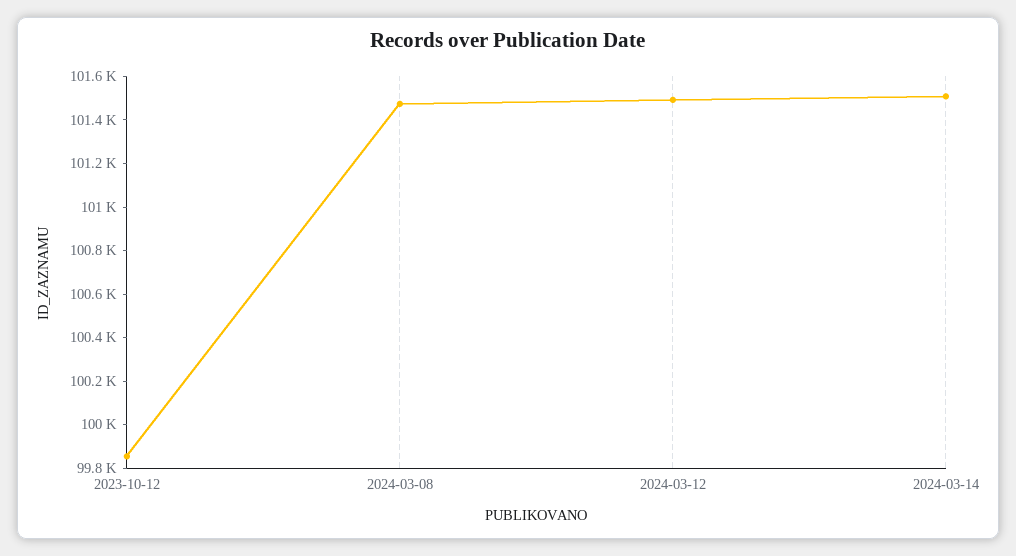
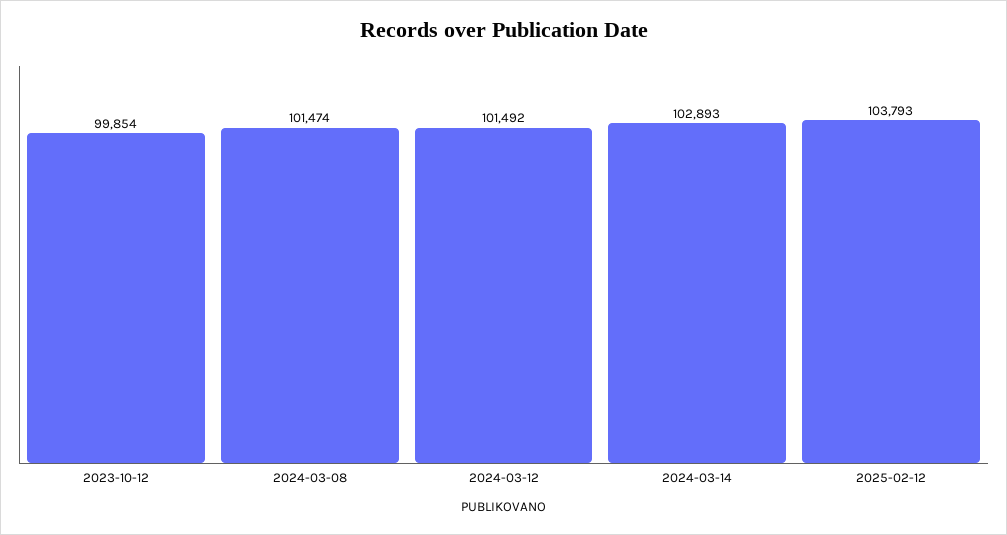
2024-03-14: 101500 -> 102893
2025-02-12: none -> 103793

